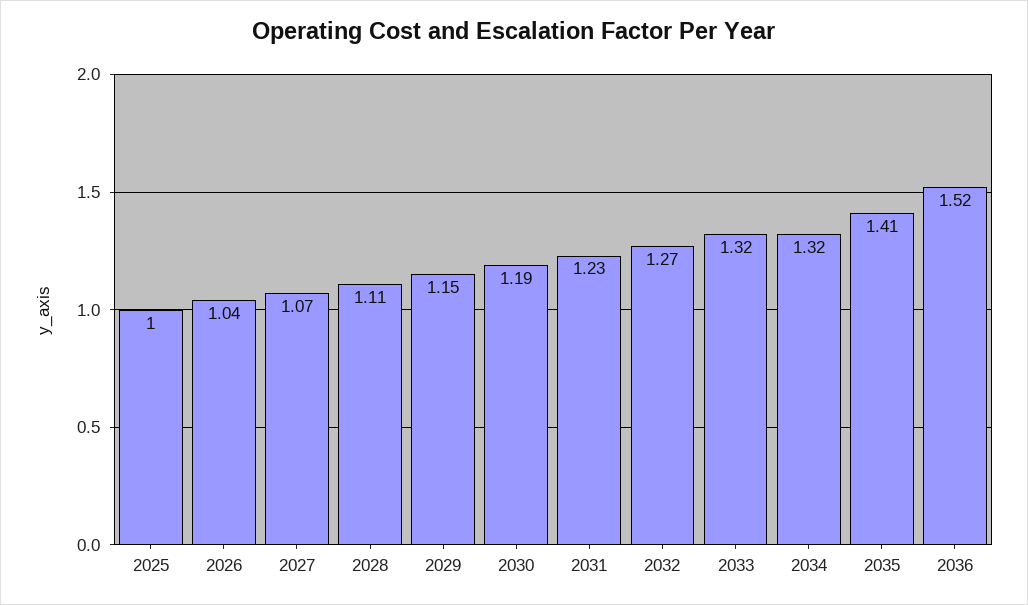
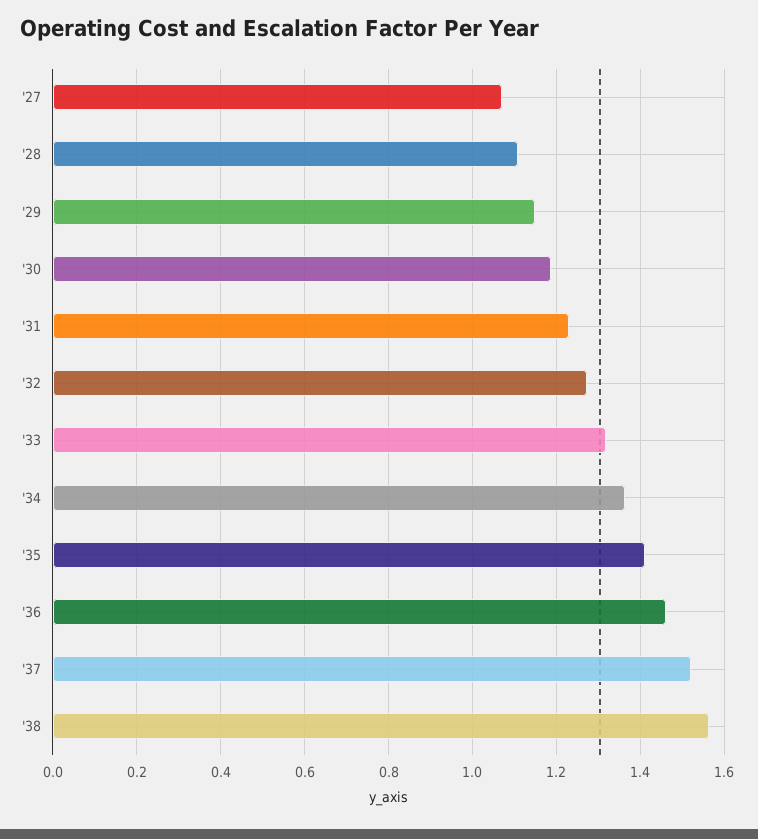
2025: 1 -> none
2026: 1.04 -> none
2034: 1.32 -> 1.36
2036: 1.52 -> 1.46
'37: none -> 1.52
'38: none -> 1.56

